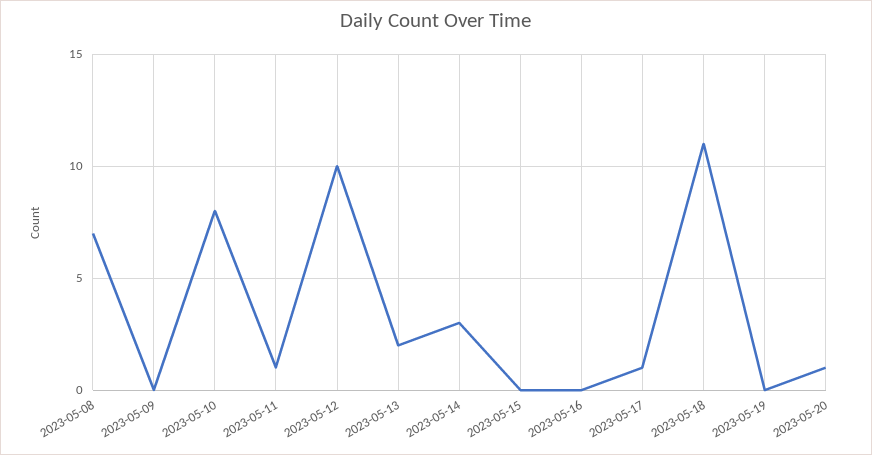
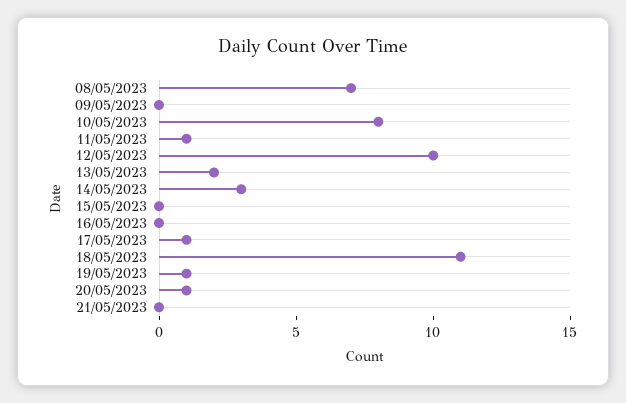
2023-05-19: 0 -> 1
21/05/2023: none -> 0

